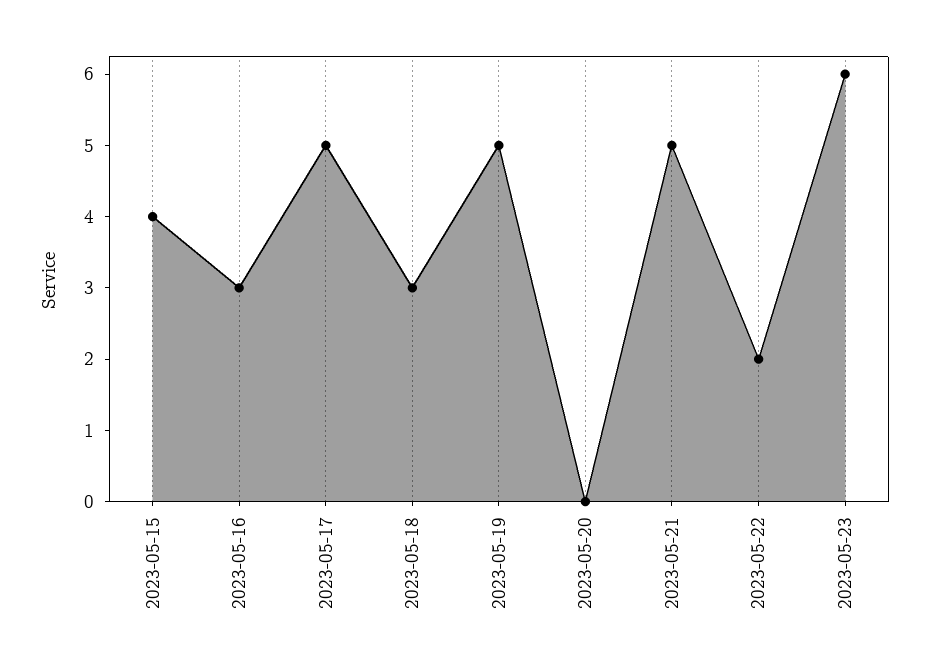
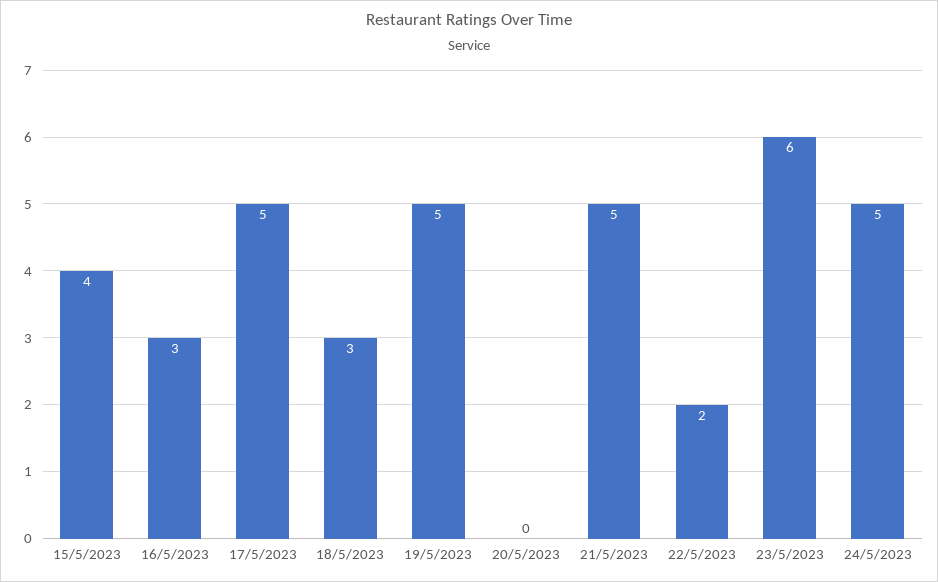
24/5/2023: none -> 5

